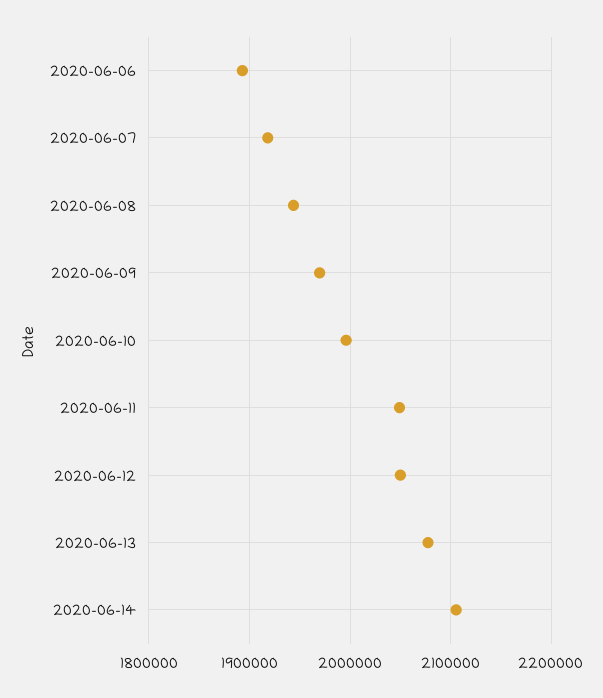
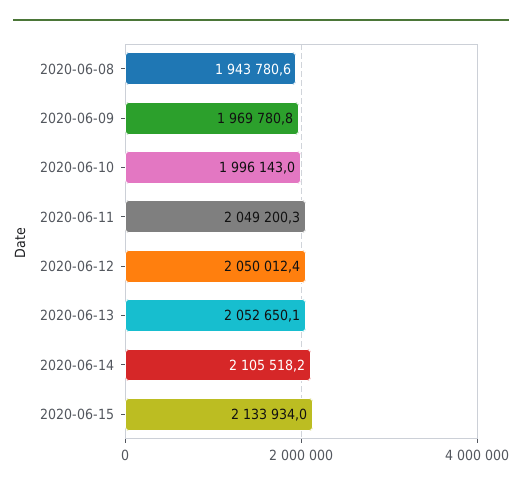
2020-06-06: 1890000 -> none
2020-06-07: 1920000 -> none
2020-06-13: 2080000 -> 2052650.1
2020-06-15: none -> 2133934

